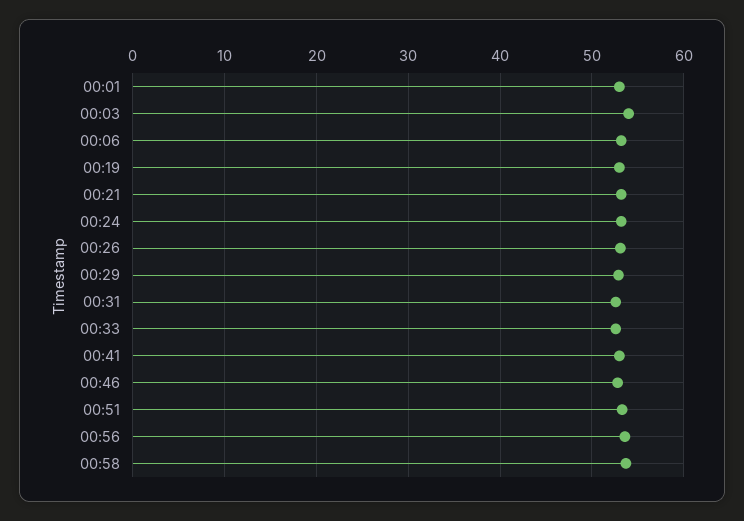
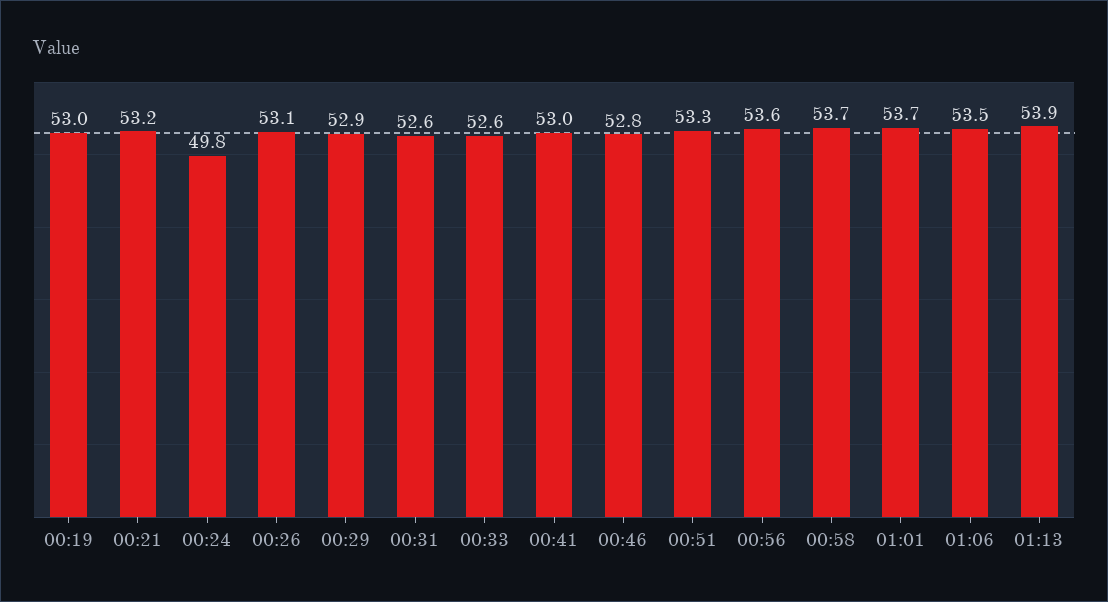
00:01: 53 -> none
00:03: 54 -> none
00:06: 53 -> none
00:24: 53 -> 49.8
01:01: none -> 53.7
01:06: none -> 53.5
01:13: none -> 53.9

